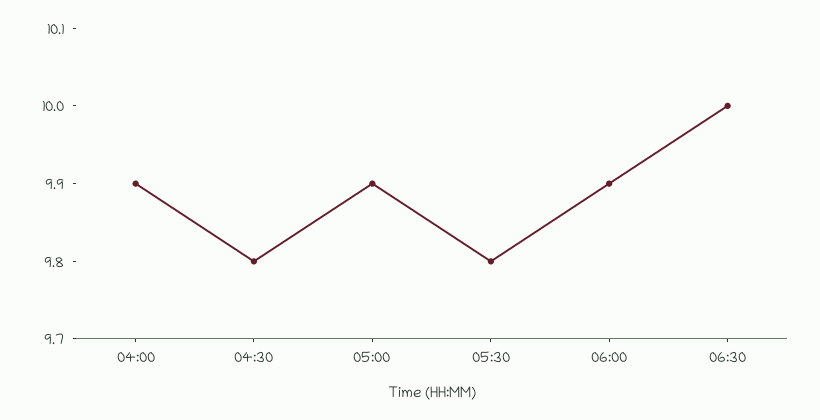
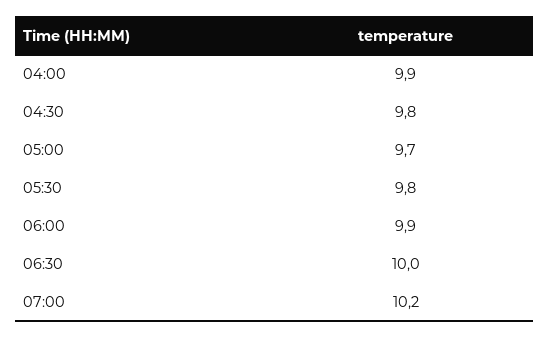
05:00: 9.9 -> 9.7
07:00: none -> 10.2

